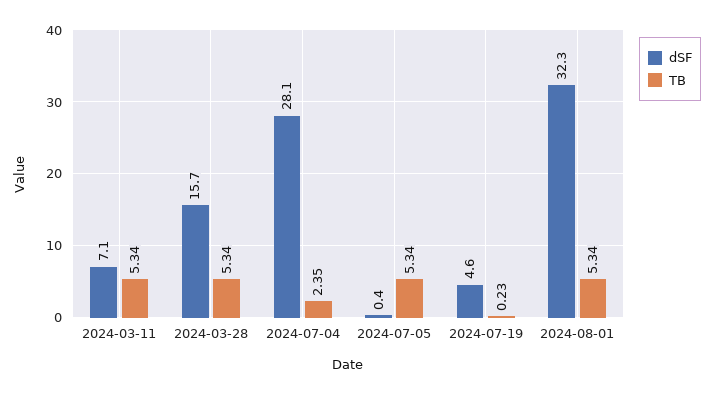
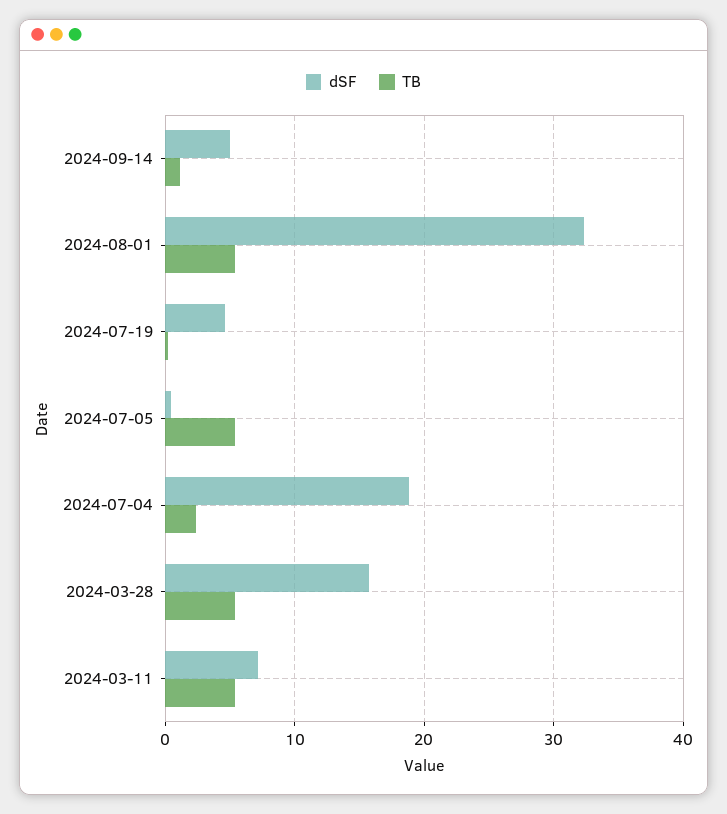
dSF, 2024-07-04: 28.1 -> 19
dSF, 2024-09-14: none -> 5
TB, 2024-09-14: none -> 1

